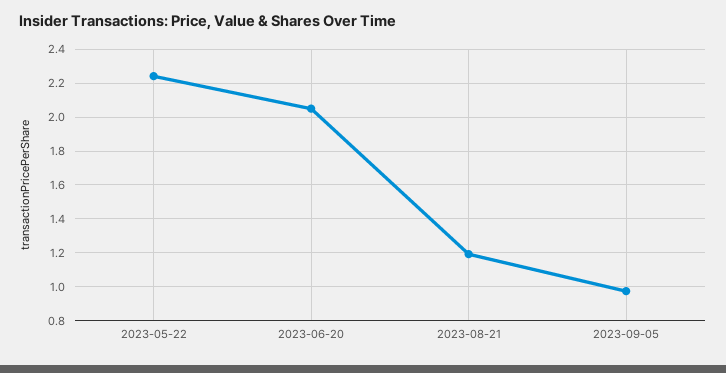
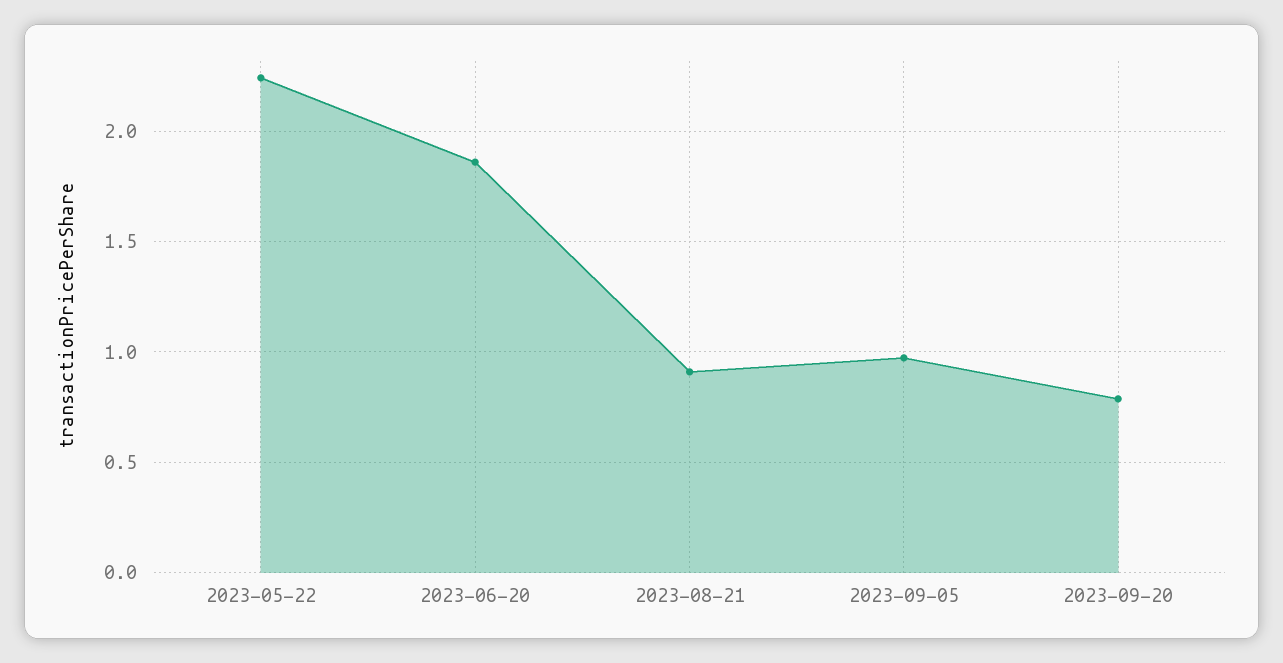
2023-06-20: 2.05 -> 1.85
2023-08-21: 1.2 -> 0.9
2023-09-20: none -> 0.8

